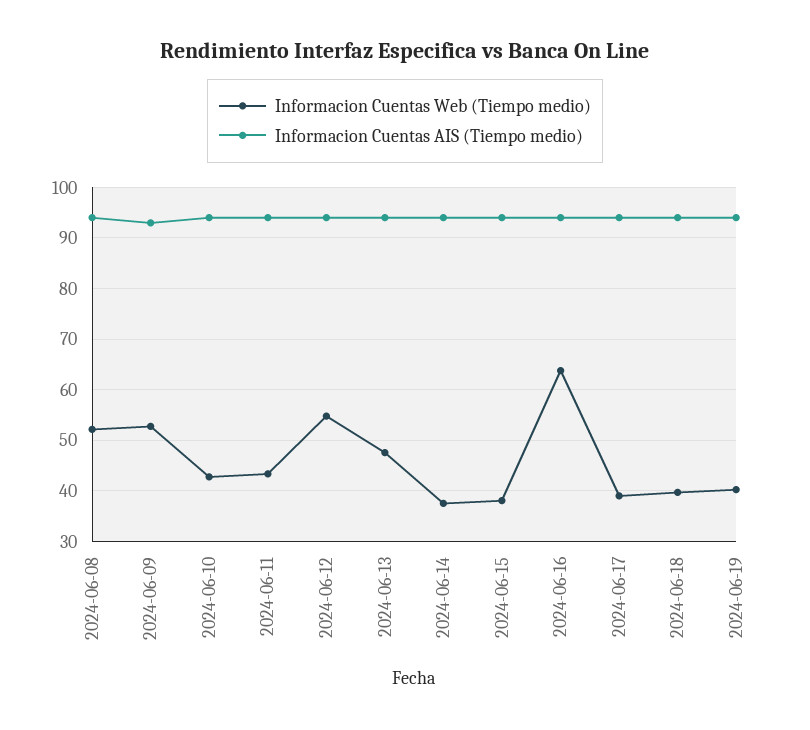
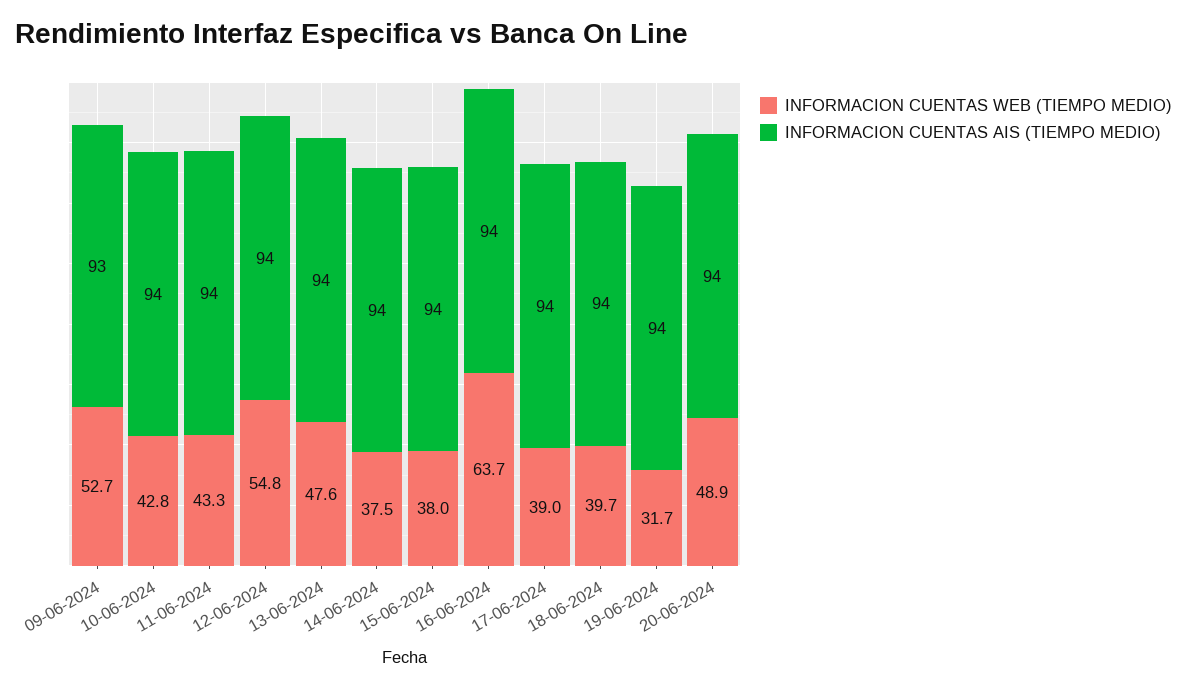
Informacion Cuentas Web (Tiempo medio), 2024-06-08: 52 -> none
Informacion Cuentas AIS (Tiempo medio), 2024-06-08: 94 -> none
Informacion Cuentas Web (Tiempo medio), 2024-06-19: 40 -> 31.7
Informacion Cuentas Web (Tiempo medio), 20-06-2024: none -> 48.9
Informacion Cuentas AIS (Tiempo medio), 20-06-2024: none -> 94

